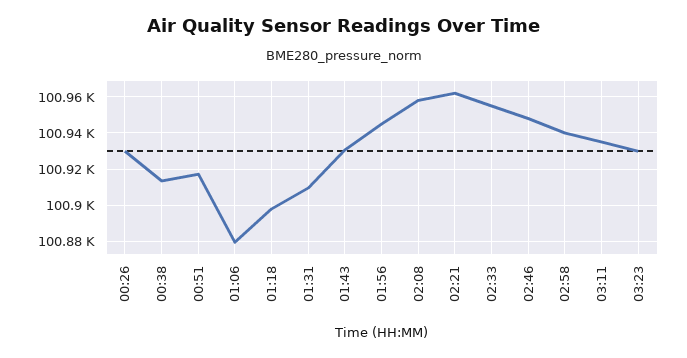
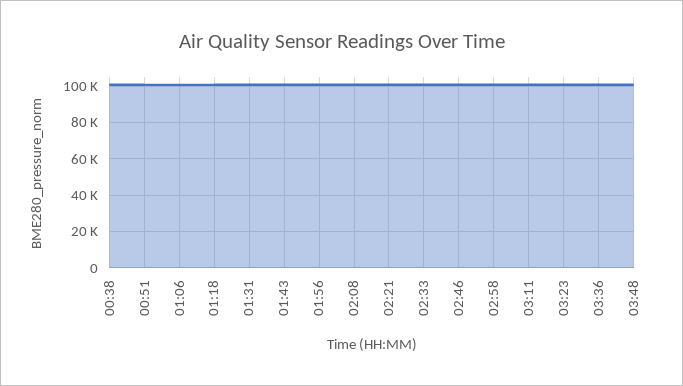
00:26: 100930 -> none
03:36: none -> 100000
03:48: none -> 100000

